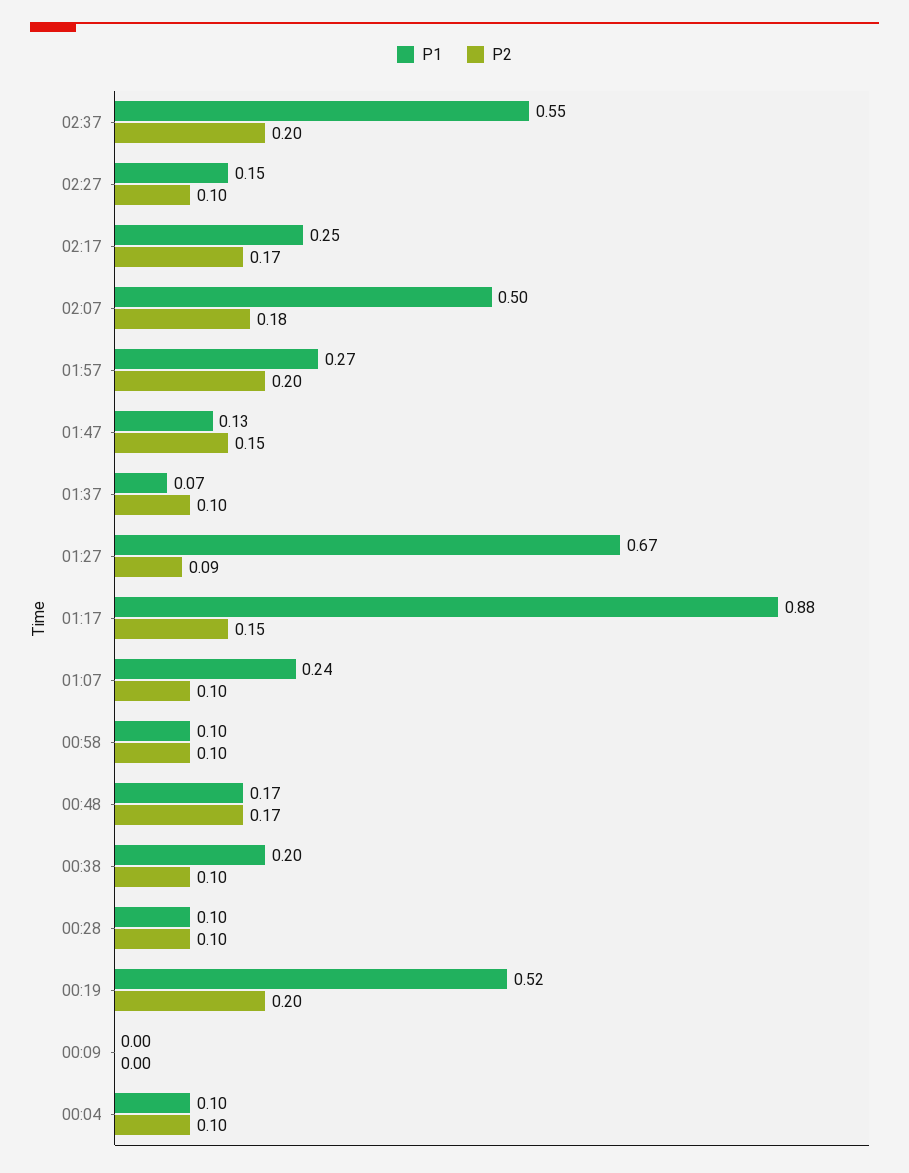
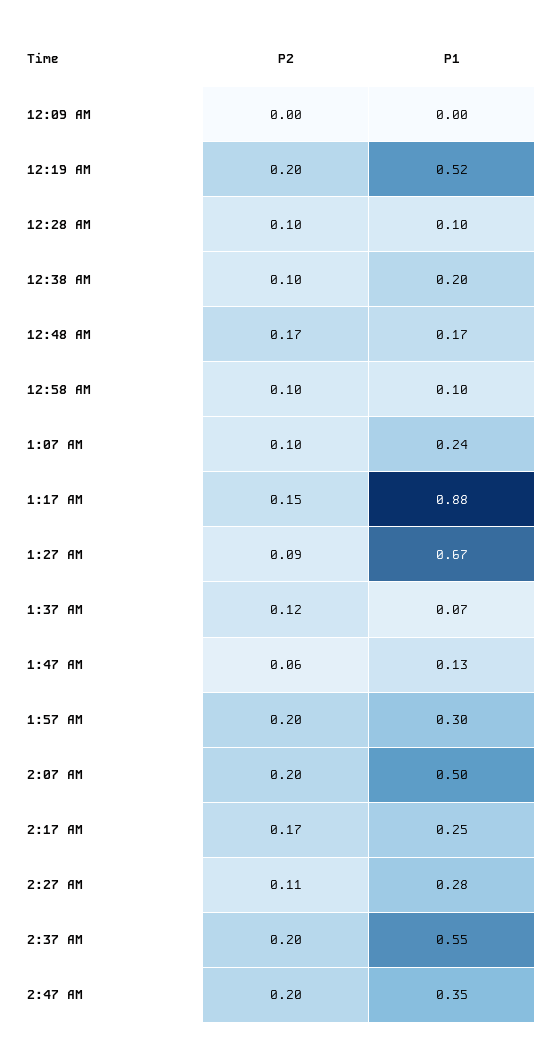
P1, 02:27: 0.15 -> 0.28
P2, 02:27: 0.1 -> 0.11
P2, 02:07: 0.18 -> 0.2
P1, 01:57: 0.27 -> 0.3
P2, 01:47: 0.15 -> 0.06
P2, 01:37: 0.1 -> 0.12
P1, 00:04: 0.1 -> none
P2, 00:04: 0.1 -> none
P2, 2:47 AM: none -> 0.2
P1, 2:47 AM: none -> 0.35

